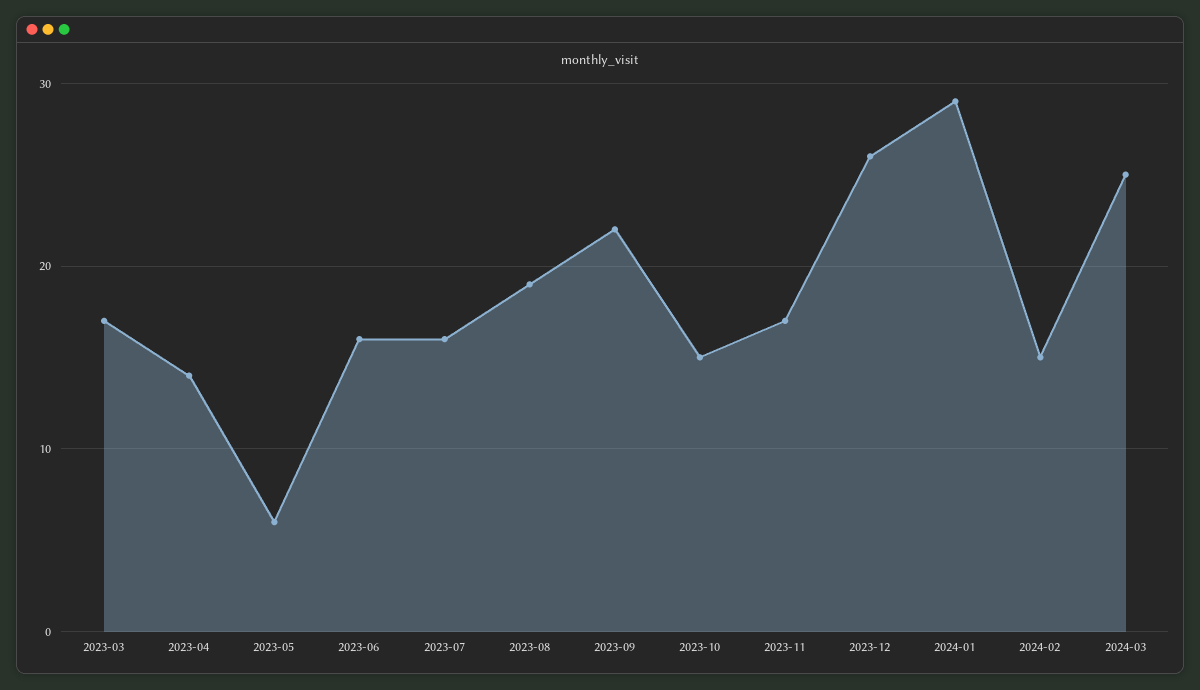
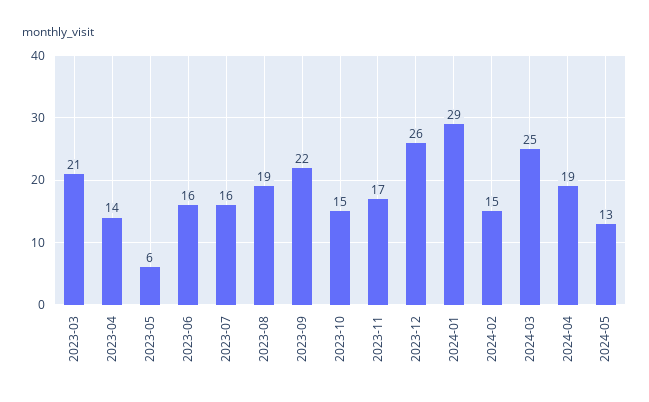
2023-03: 17 -> 21
2024-04: none -> 19
2024-05: none -> 13

